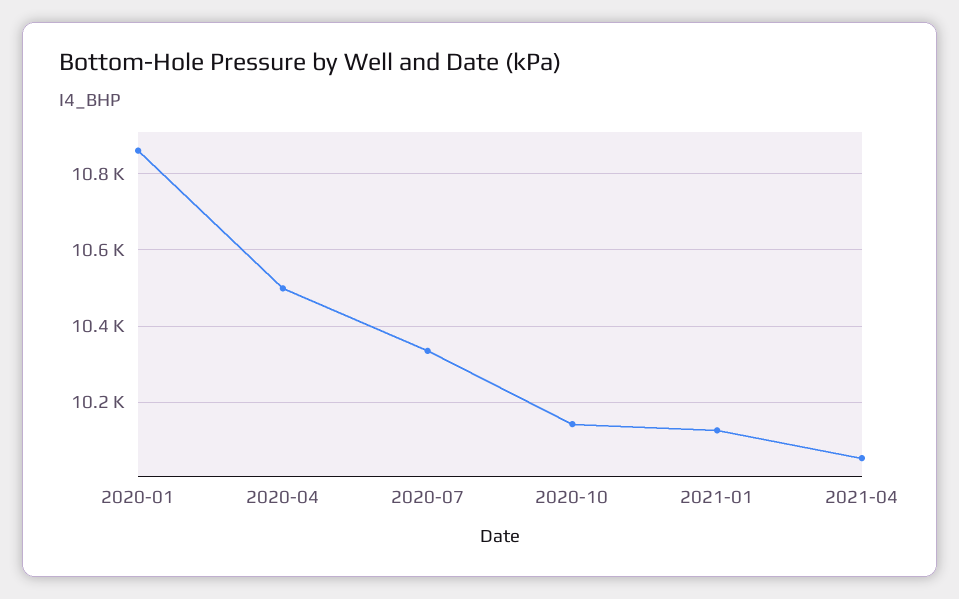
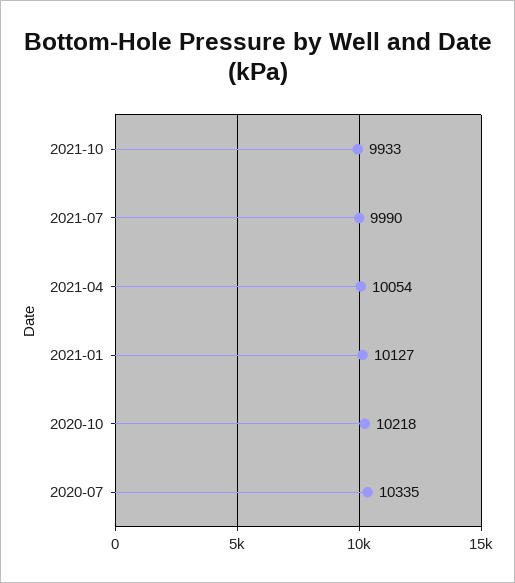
2020-01: 10860 -> none
2020-04: 10500 -> none
2020-10: 10140 -> 10218
2021-10: none -> 9933
2021-07: none -> 9990

